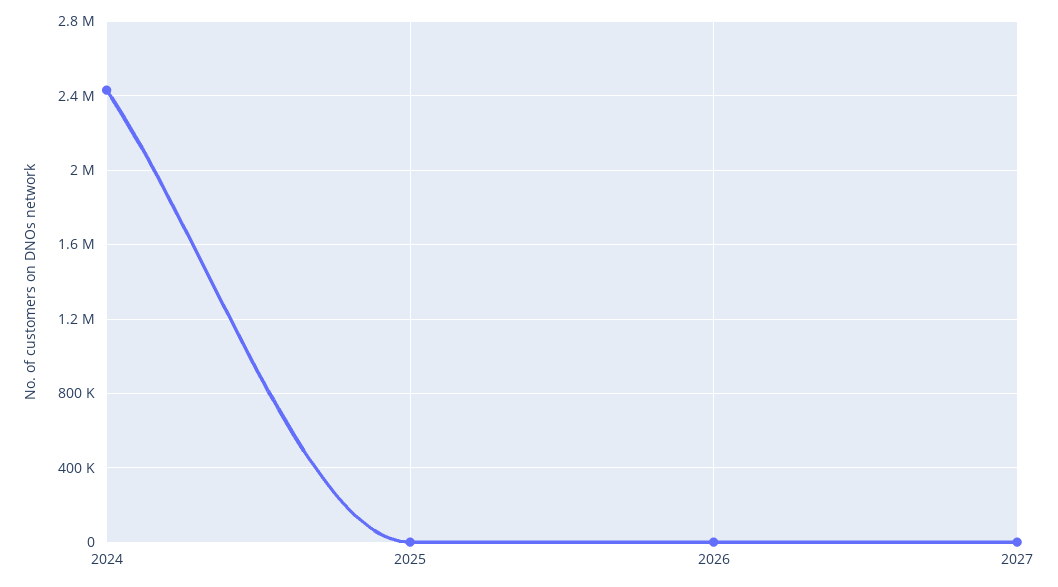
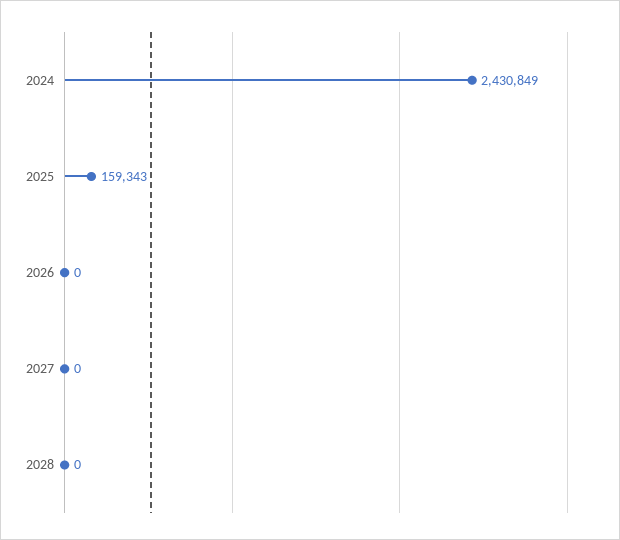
2025: 0 -> 159343
2028: none -> 0

